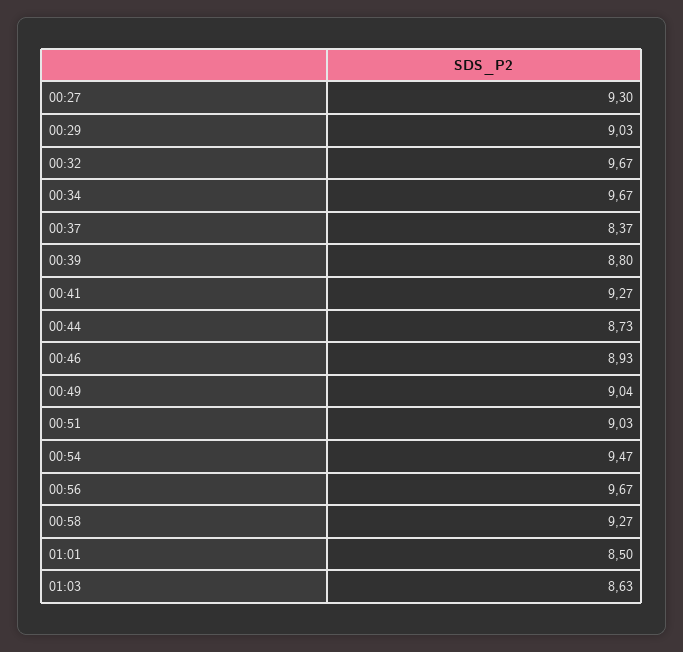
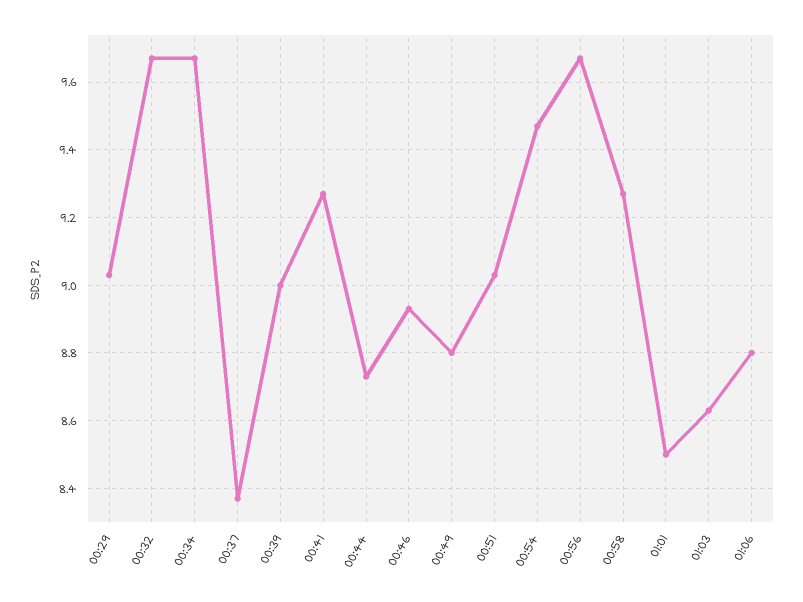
00:27: 9.3 -> none
00:39: 8.8 -> 9
00:49: 9.04 -> 8.8
01:06: none -> 8.8

